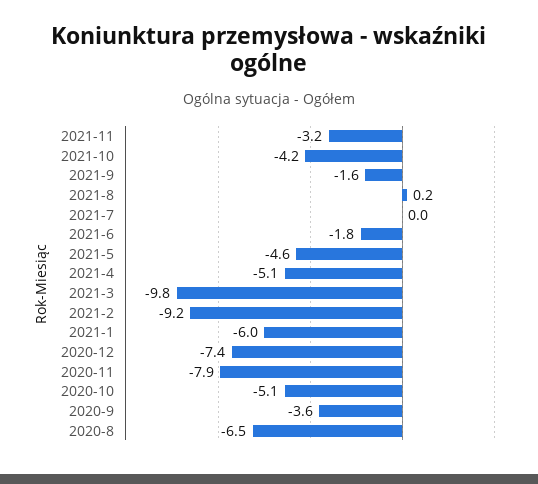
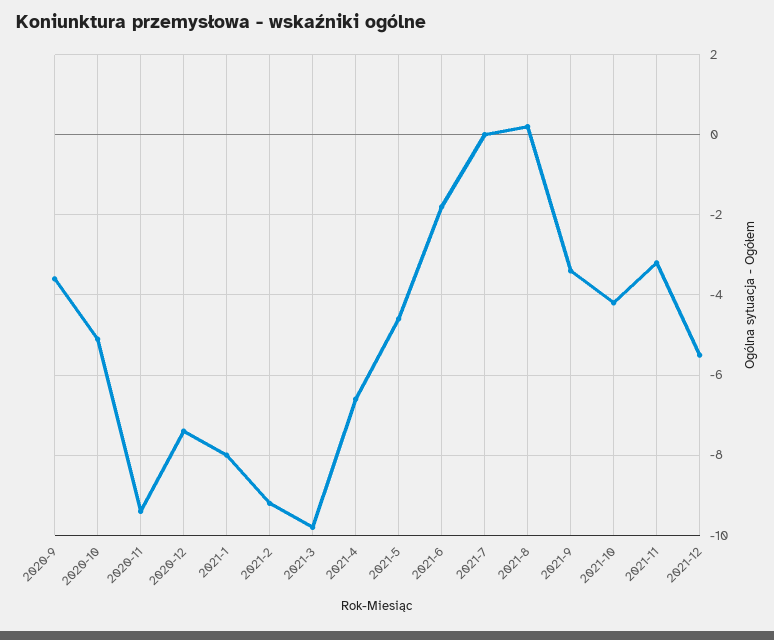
2021-9: -1.6 -> -3.5
2021-4: -5.1 -> -6.5
2021-1: -6 -> -8
2020-11: -7.9 -> -9.5
2020-8: -6.5 -> none
2021-12: none -> -5.5

